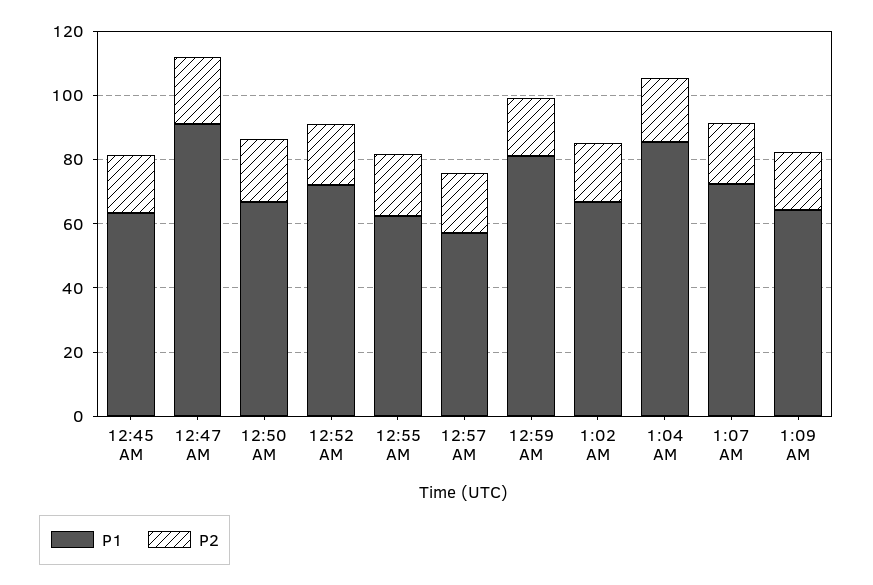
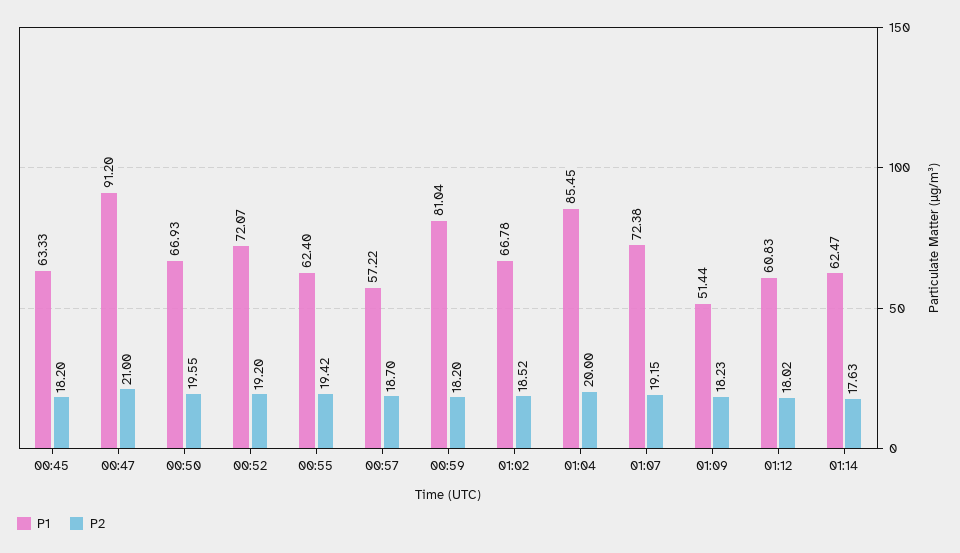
P1, 1:09 AM: 65 -> 51.44
P1, 01:12: none -> 60.83
P2, 01:12: none -> 18.02
P1, 01:14: none -> 62.47
P2, 01:14: none -> 17.63

